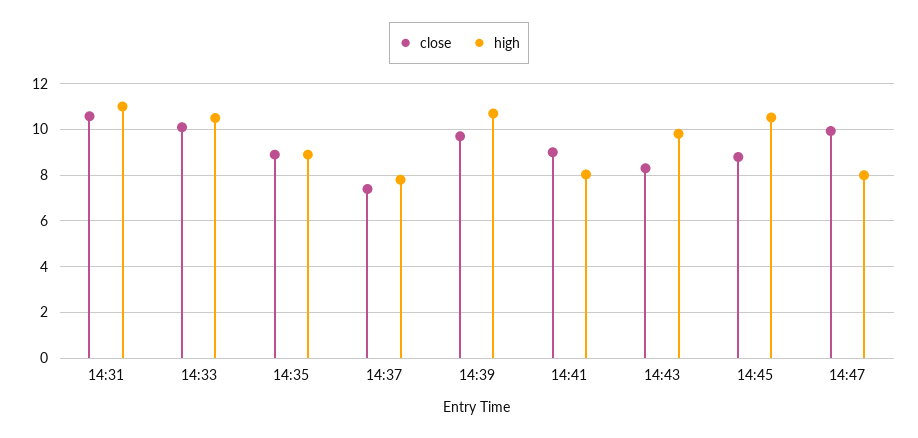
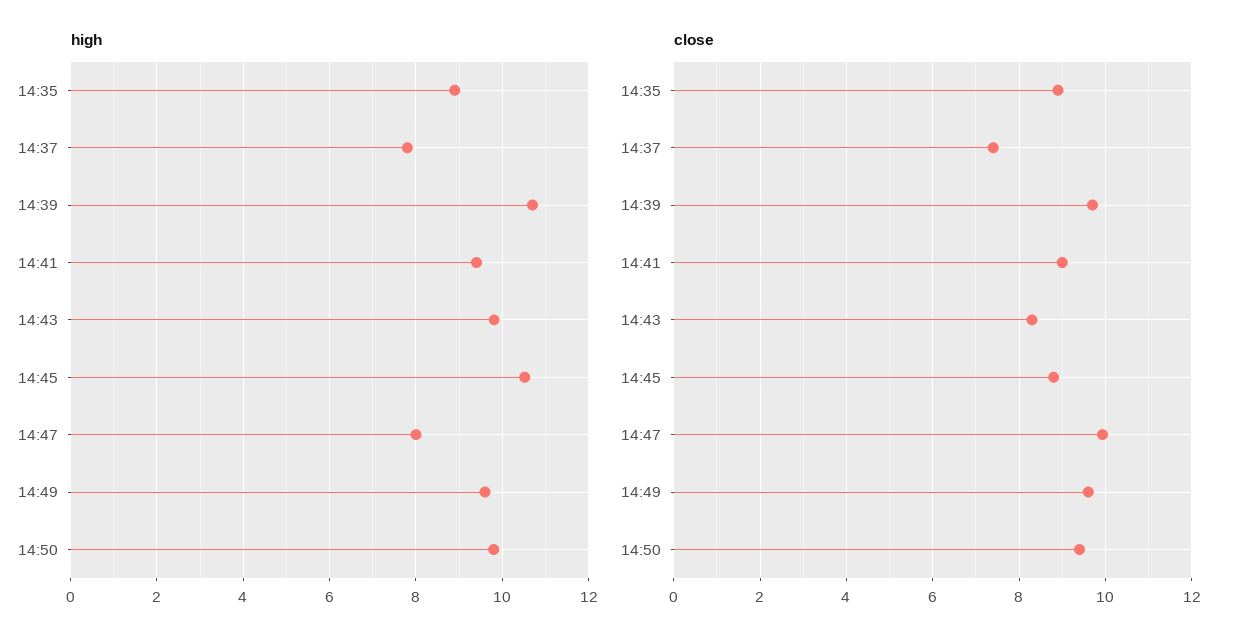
close, 14:31: 10.5 -> none
high, 14:31: 11 -> none
close, 14:33: 10 -> none
high, 14:33: 10.5 -> none
high, 14:41: 8 -> 9.4
high, 14:49: none -> 9.6
high, 14:50: none -> 9.8
close, 14:49: none -> 9.6
close, 14:50: none -> 9.4

